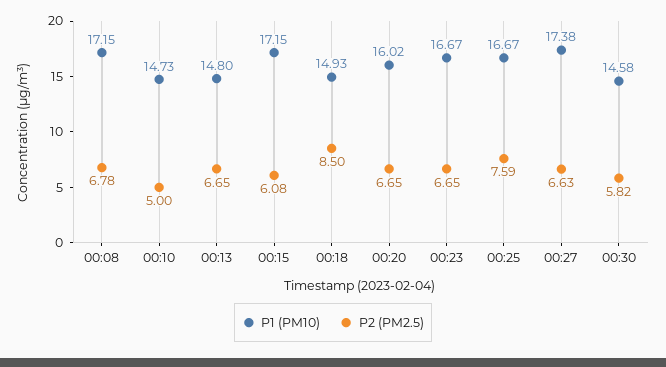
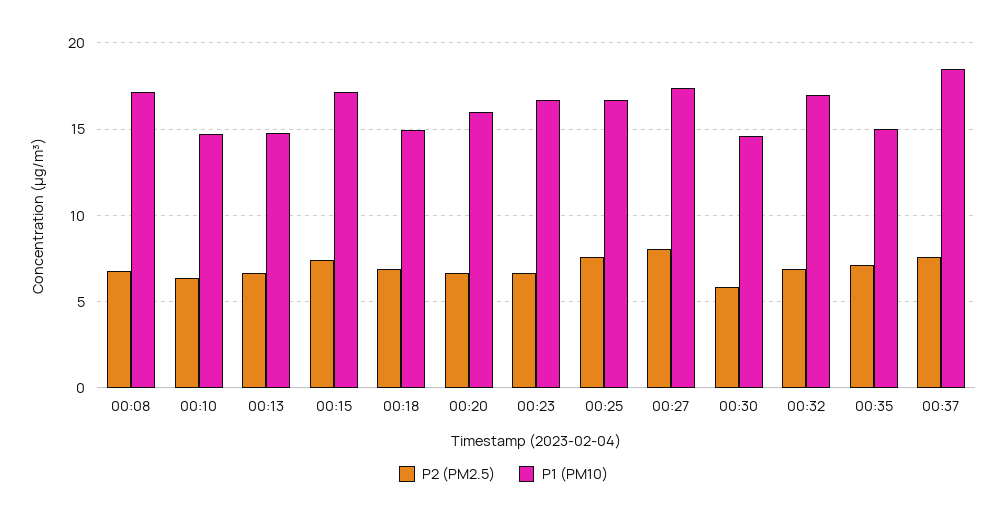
P2 (PM2.5), 00:10: 5 -> 6.5
P2 (PM2.5), 00:15: 6.08 -> 7.5
P2 (PM2.5), 00:18: 8.5 -> 7
P2 (PM2.5), 00:27: 6.63 -> 8
P2 (PM2.5), 00:32: none -> 7
P1 (PM10), 00:32: none -> 17
P2 (PM2.5), 00:35: none -> 7
P1 (PM10), 00:35: none -> 15
P2 (PM2.5), 00:37: none -> 7.5
P1 (PM10), 00:37: none -> 18.5

